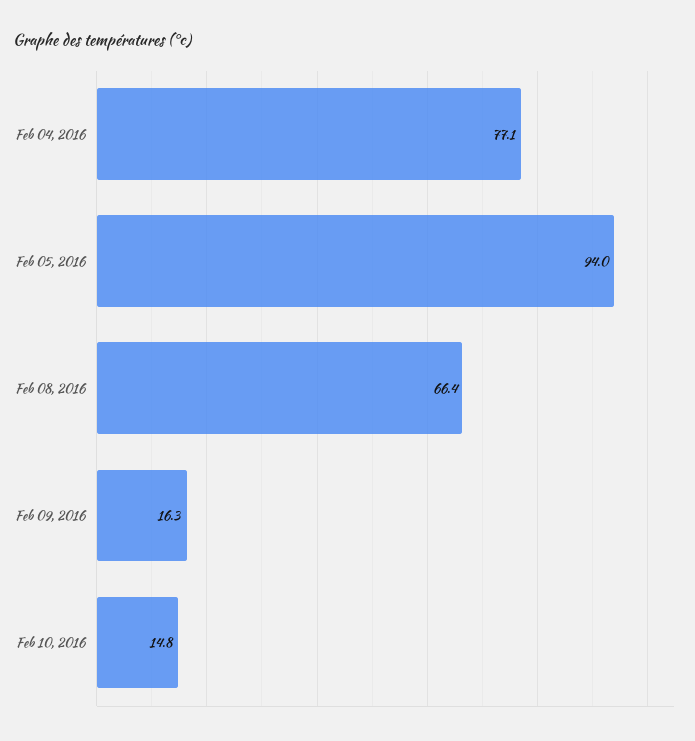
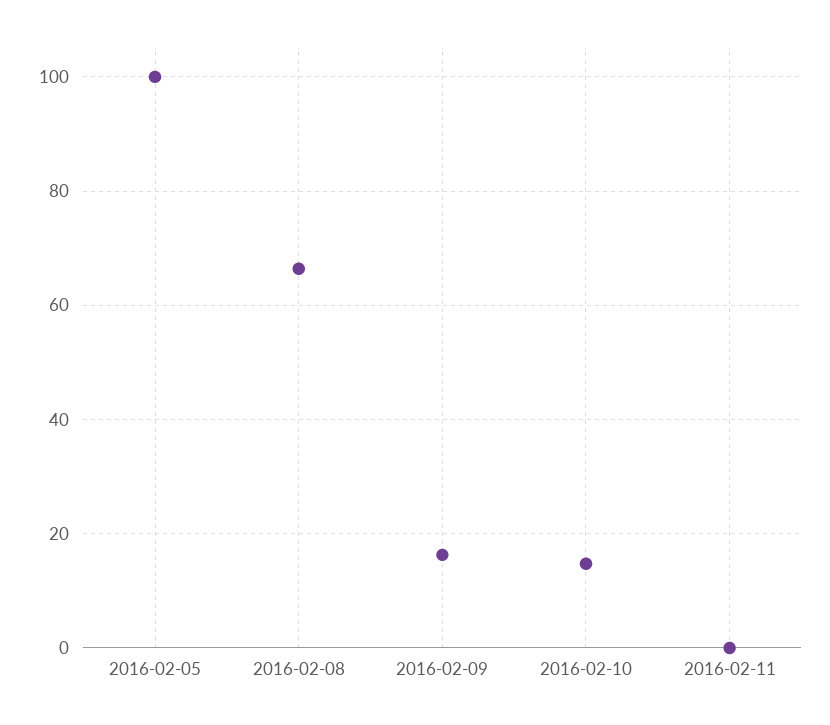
Feb 04, 2016: 77.1 -> none
Feb 05, 2016: 94 -> 100
2016-02-11: none -> 0

